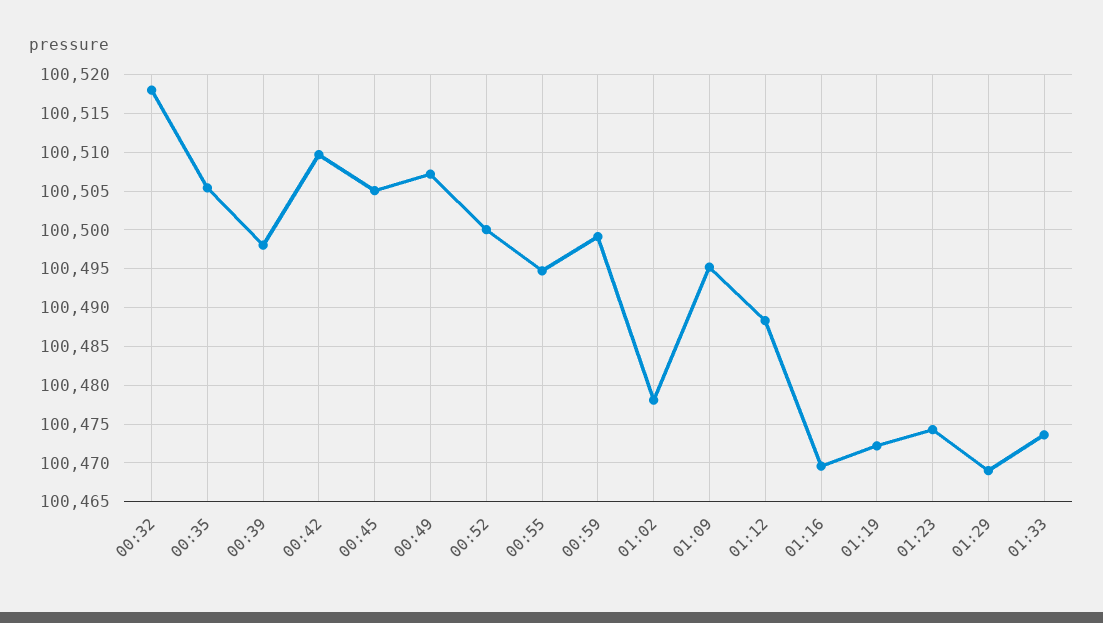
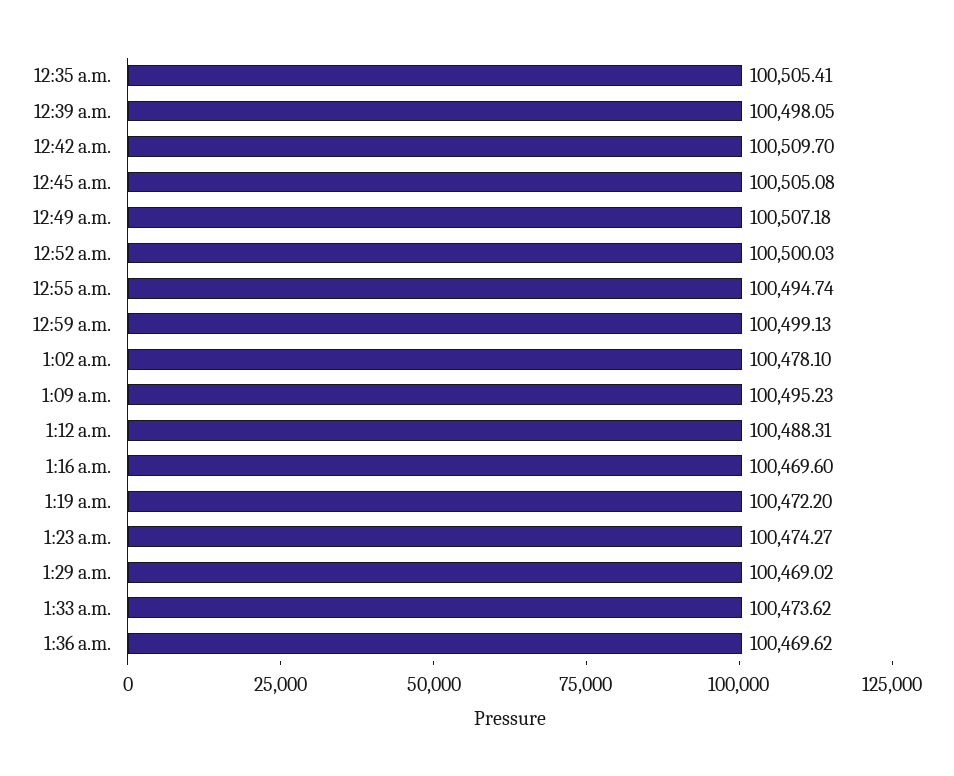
00:32: 100518 -> none
1:36 a.m.: none -> 100469.62

